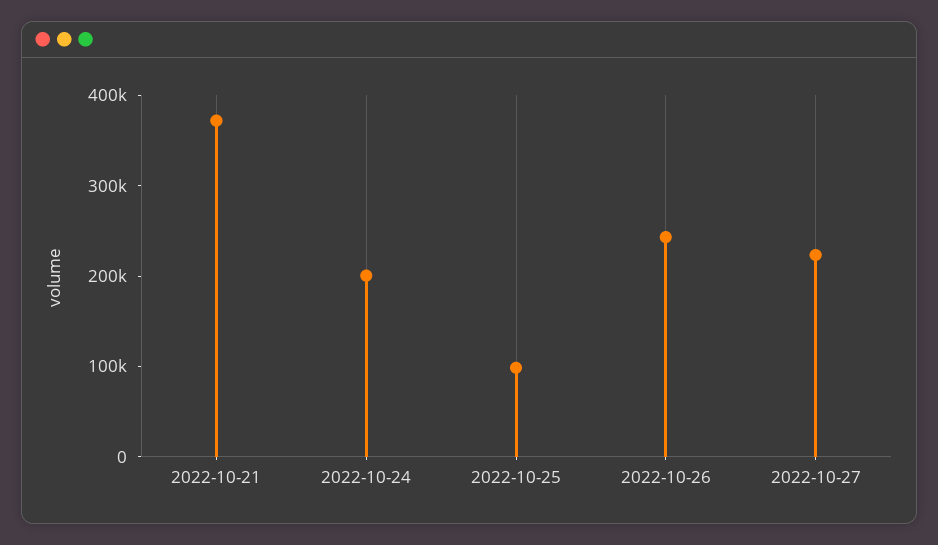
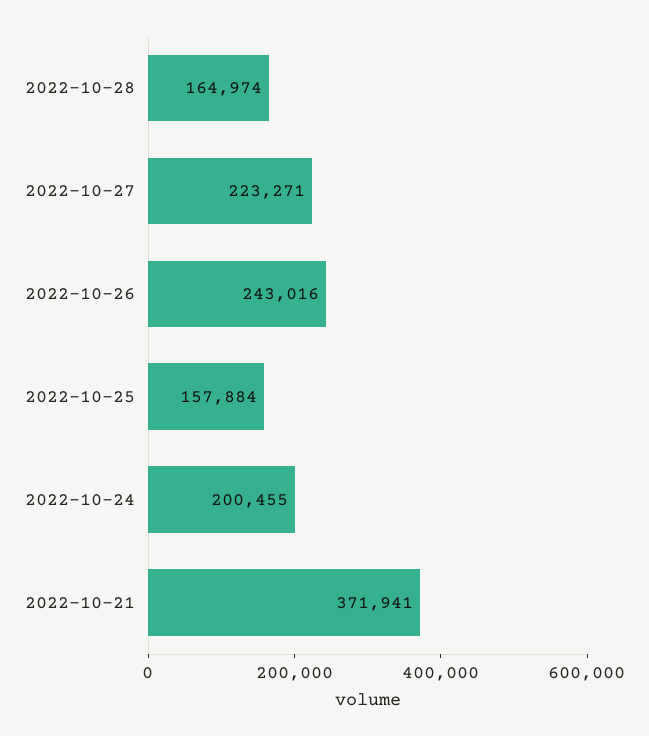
2022-10-25: 100000 -> 157884
2022-10-28: none -> 164974

